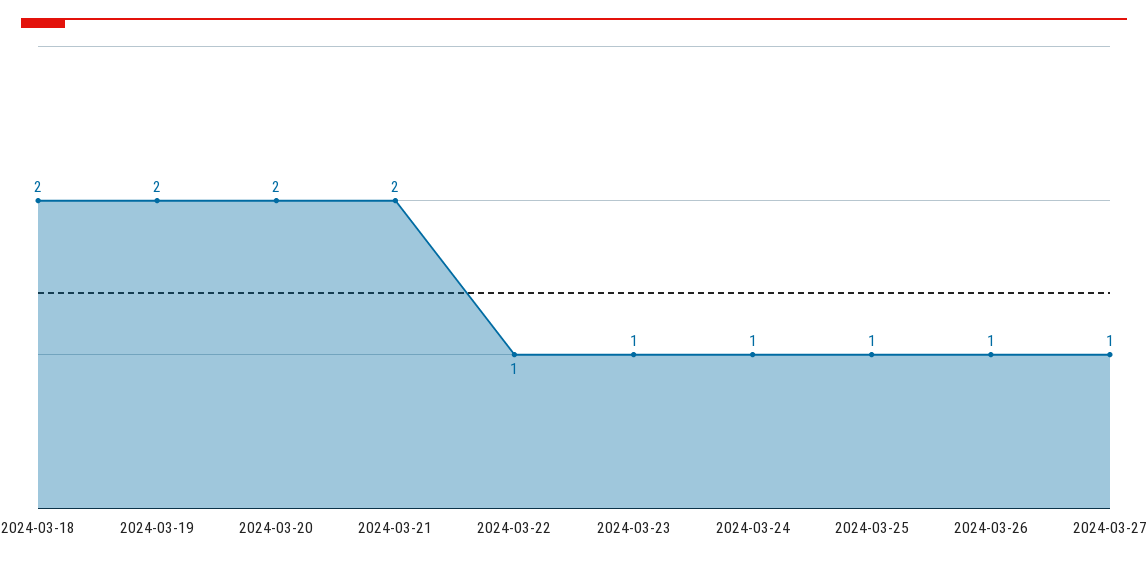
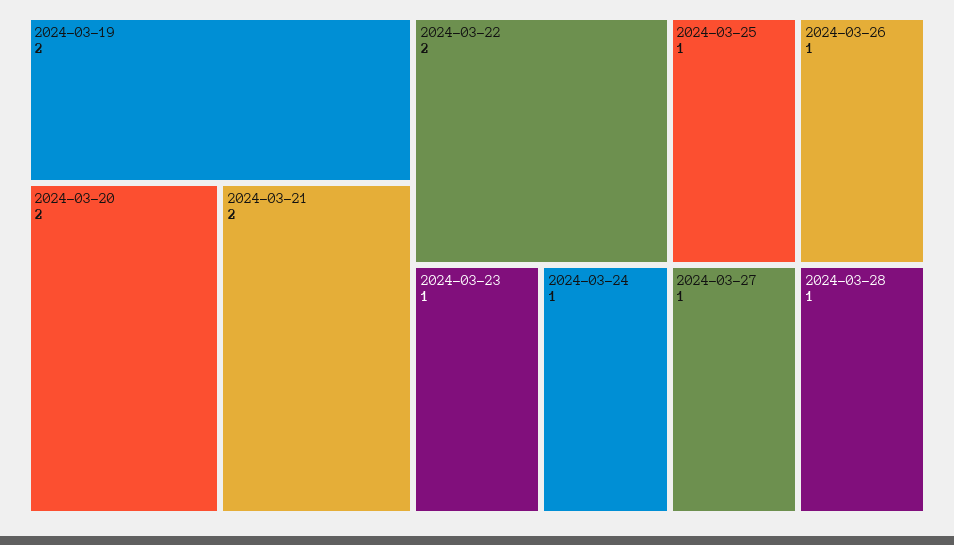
2024-03-18: 2 -> none
2024-03-22: 1 -> 2
2024-03-28: none -> 1

